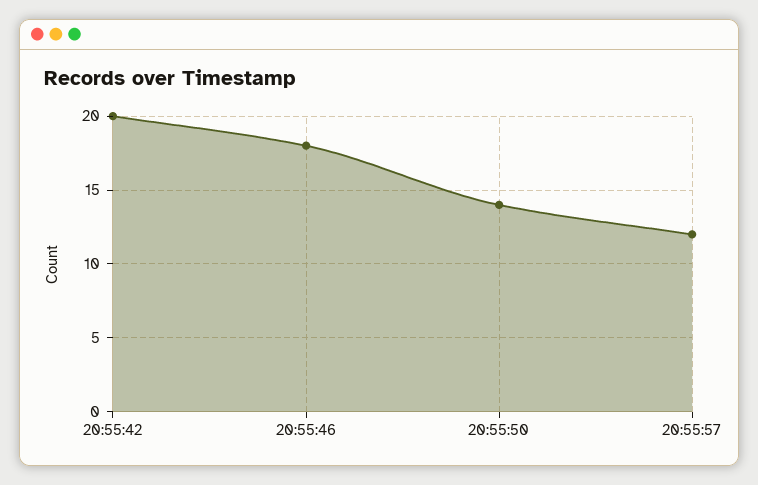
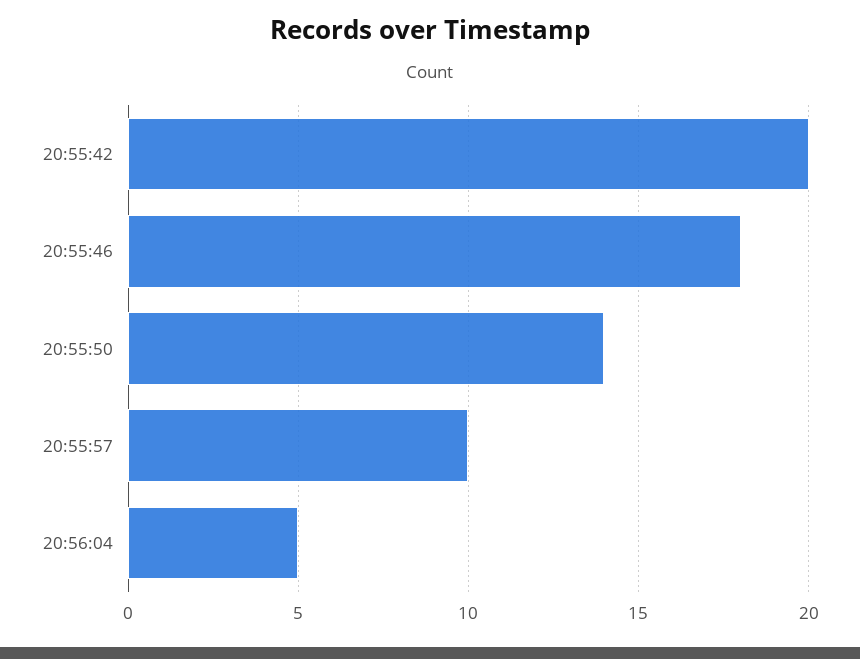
20:55:57: 12 -> 10
20:56:04: none -> 5

